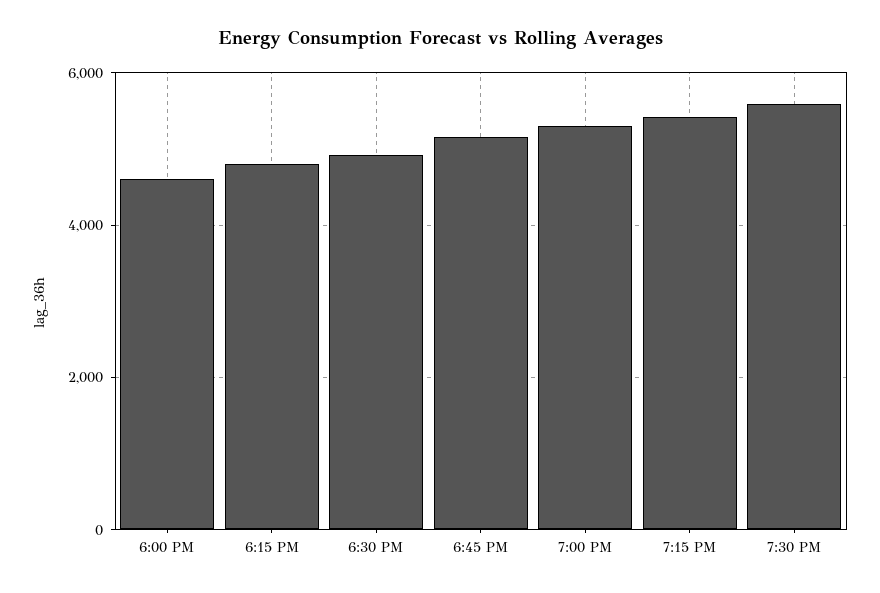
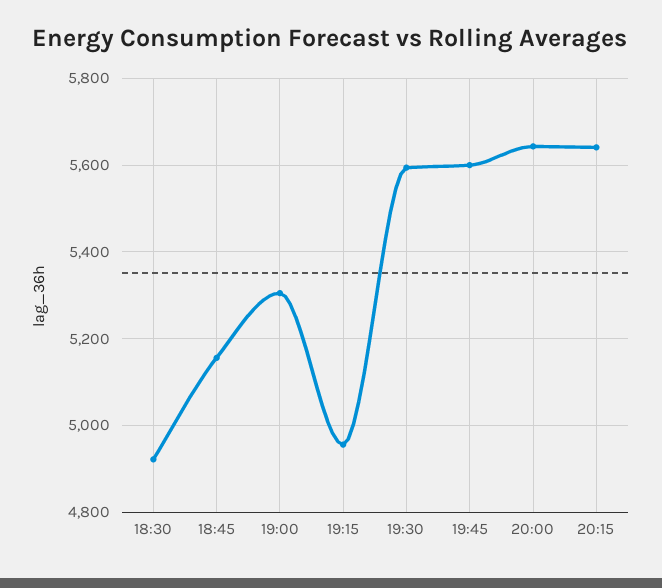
6:00 PM: 4600 -> none
6:15 PM: 4800 -> none
7:15 PM: 5400 -> 4960
19:45: none -> 5600
20:00: none -> 5640
20:15: none -> 5640

